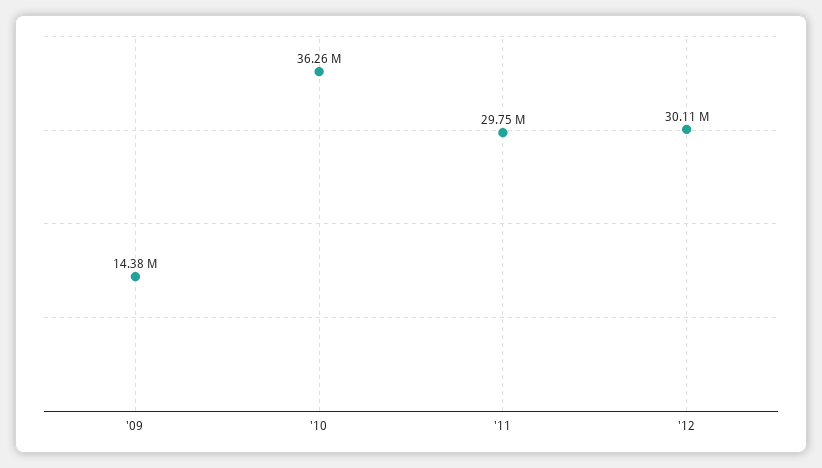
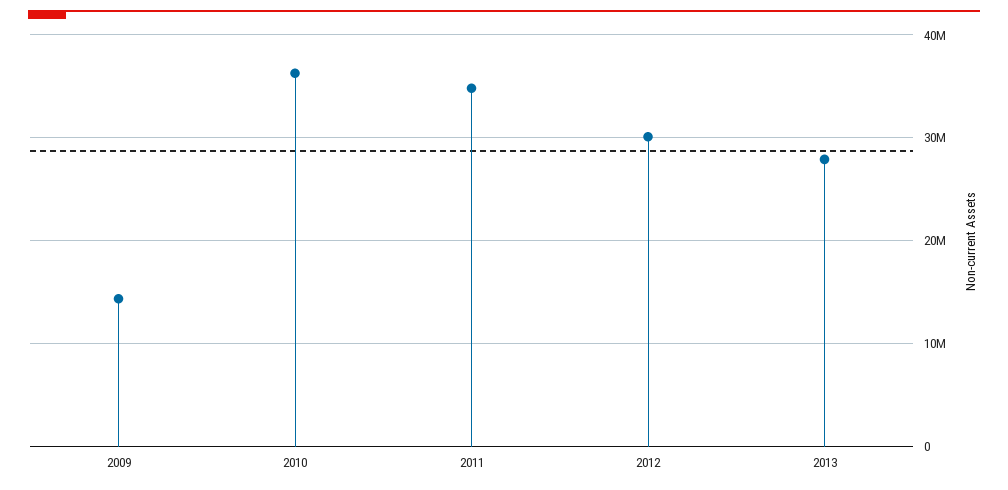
'11: 29750000 -> 35000000
2013: none -> 28000000

